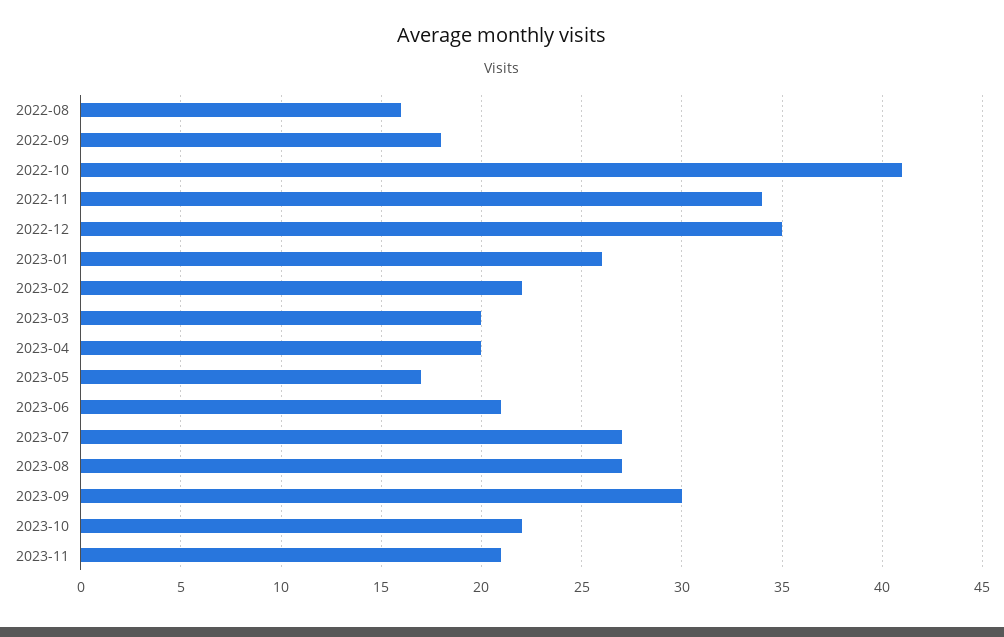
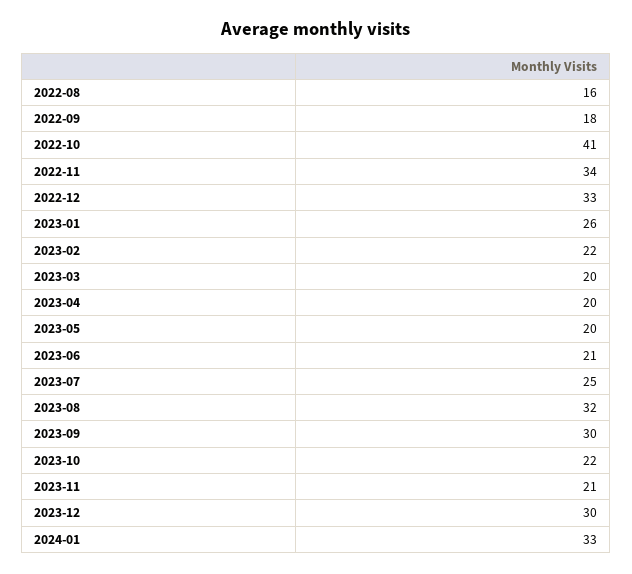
2022-12: 35 -> 33
2023-05: 17 -> 20
2023-07: 27 -> 25
2023-08: 27 -> 32
2023-12: none -> 30
2024-01: none -> 33

